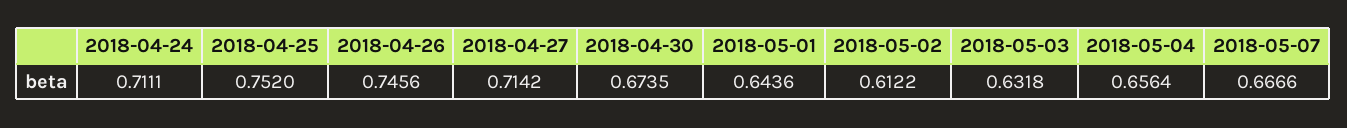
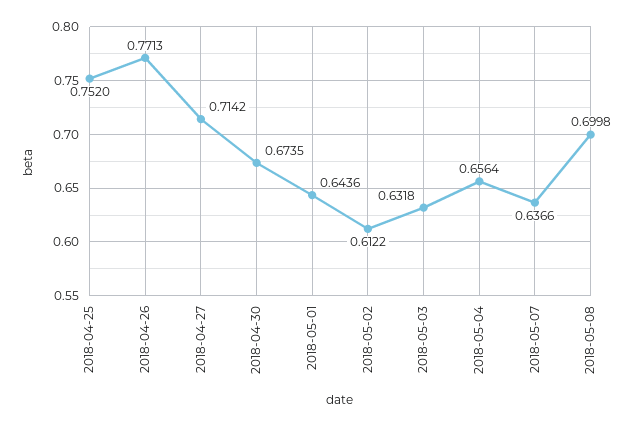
2018-04-24: 0.7111 -> none
2018-04-26: 0.7456 -> 0.7713
2018-05-07: 0.6666 -> 0.6366
2018-05-08: none -> 0.6998

